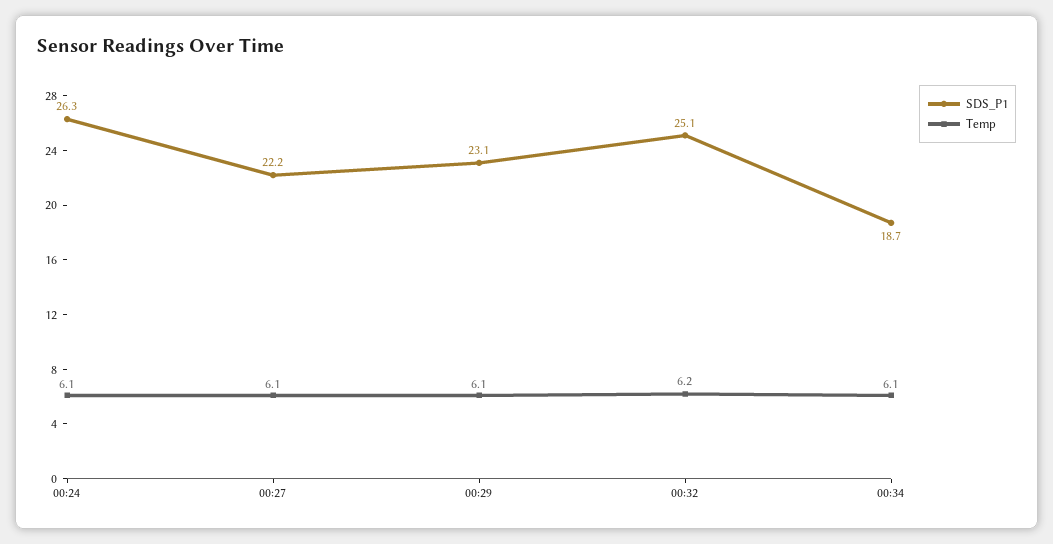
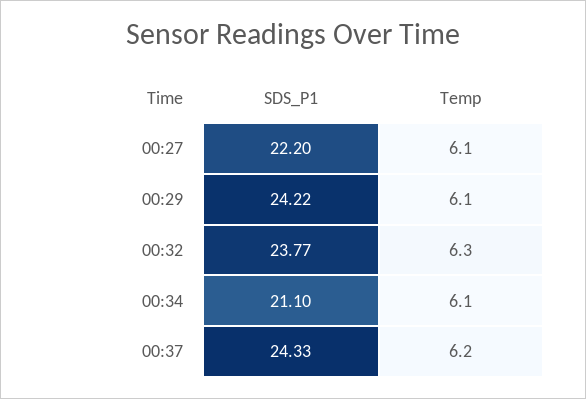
SDS_P1, 00:24: 26.3 -> none
Temp, 00:24: 6.1 -> none
SDS_P1, 00:29: 23.1 -> 24.22
SDS_P1, 00:32: 25.1 -> 23.77
Temp, 00:32: 6.2 -> 6.3
SDS_P1, 00:34: 18.7 -> 21.1
SDS_P1, 00:37: none -> 24.33
Temp, 00:37: none -> 6.2

